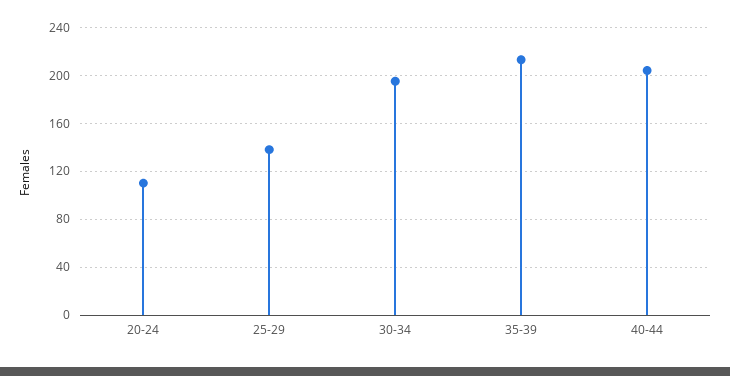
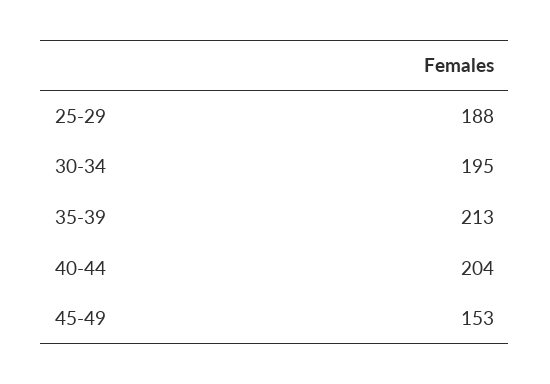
20-24: 110 -> none
25-29: 140 -> 188
45-49: none -> 153

